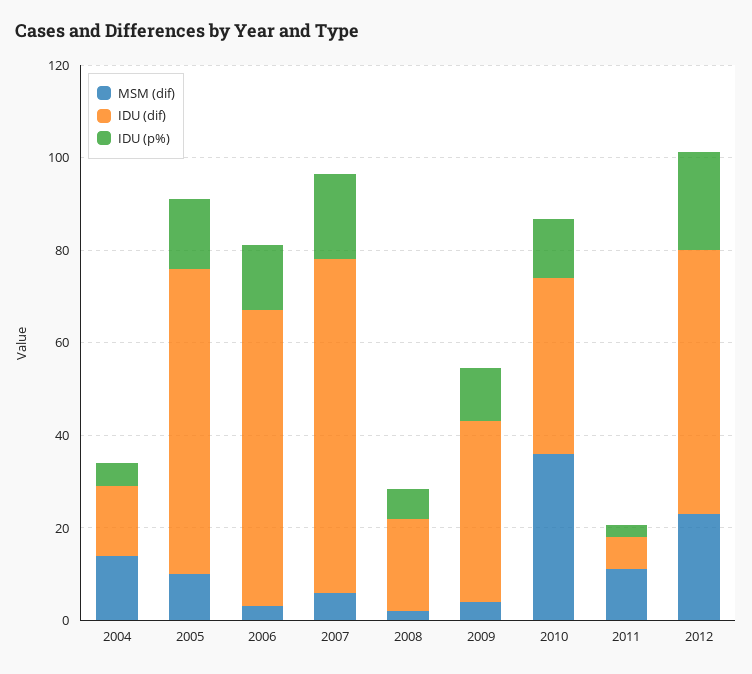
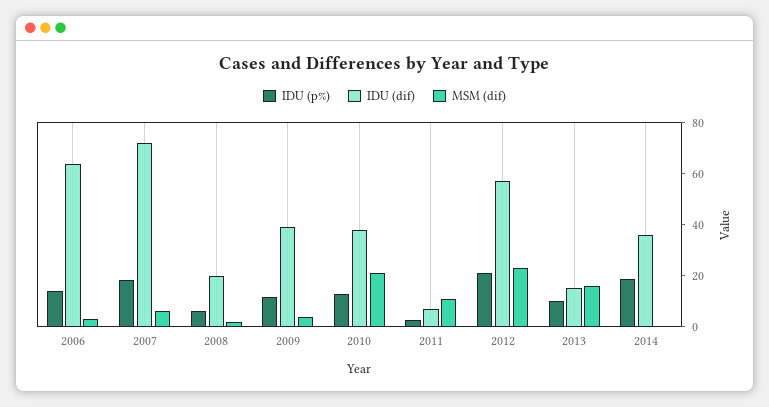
MSM (dif), 2004: 15 -> none
IDU (dif), 2004: 15 -> none
IDU (p%), 2004: 5 -> none
MSM (dif), 2005: 10 -> none
IDU (dif), 2005: 65 -> none
IDU (p%), 2005: 15 -> none
MSM (dif), 2010: 35 -> 20
IDU (p%), 2013: none -> 10
IDU (dif), 2013: none -> 15
MSM (dif), 2013: none -> 15
IDU (p%), 2014: none -> 20
IDU (dif), 2014: none -> 35
MSM (dif), 2014: none -> 0

